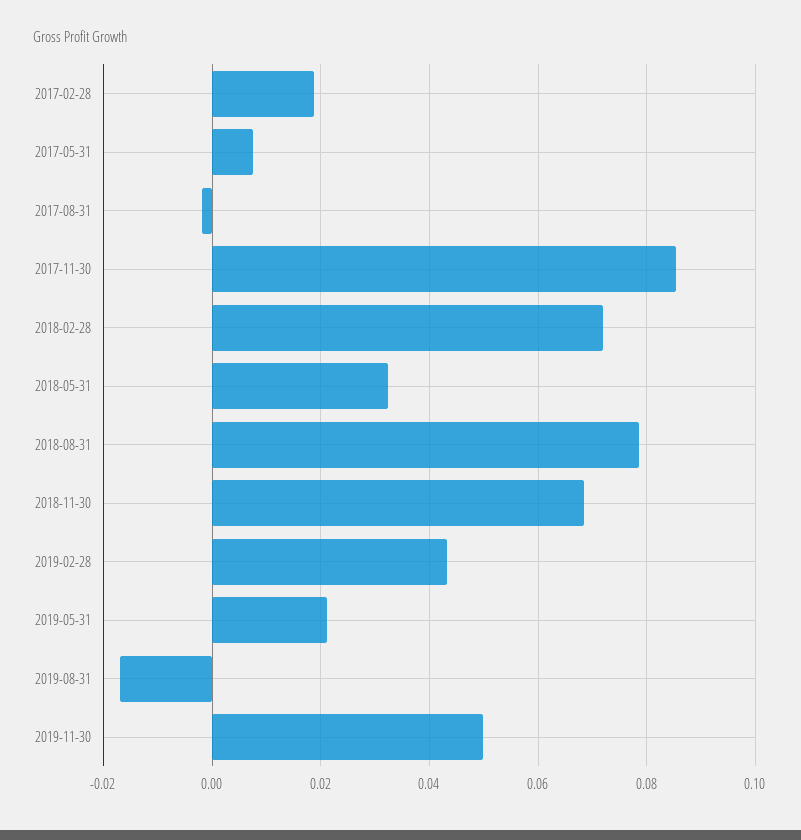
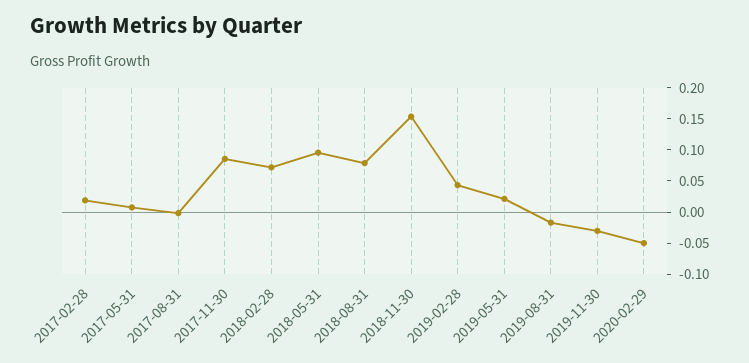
2018-05-31: 0.032 -> 0.1
2018-11-30: 0.068 -> 0.15
2019-11-30: 0.05 -> -0.025
2020-02-29: none -> -0.05

